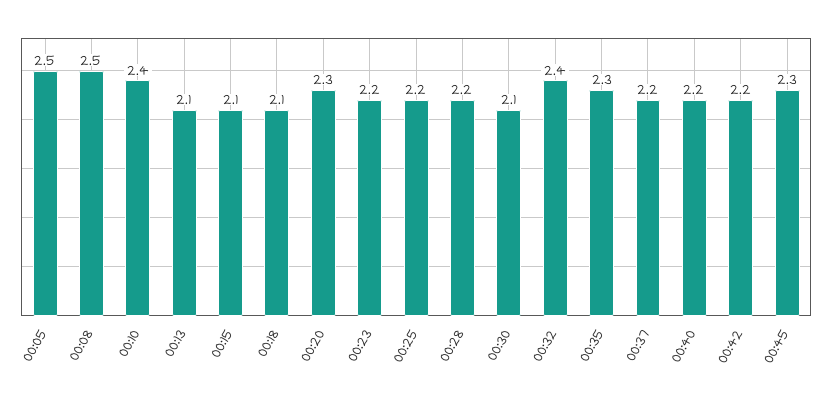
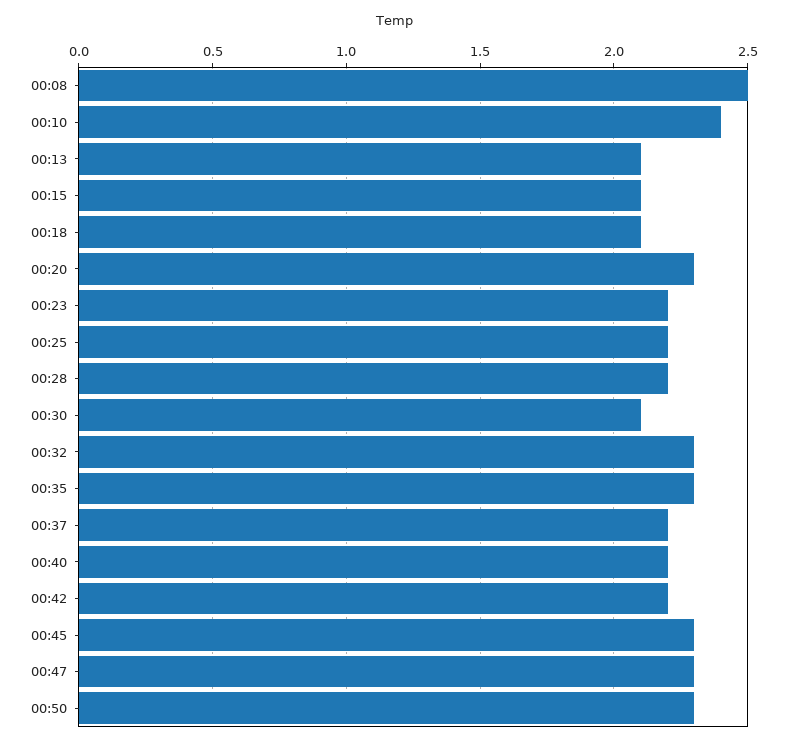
00:05: 2.5 -> none
00:32: 2.4 -> 2.3
00:47: none -> 2.3
00:50: none -> 2.3

